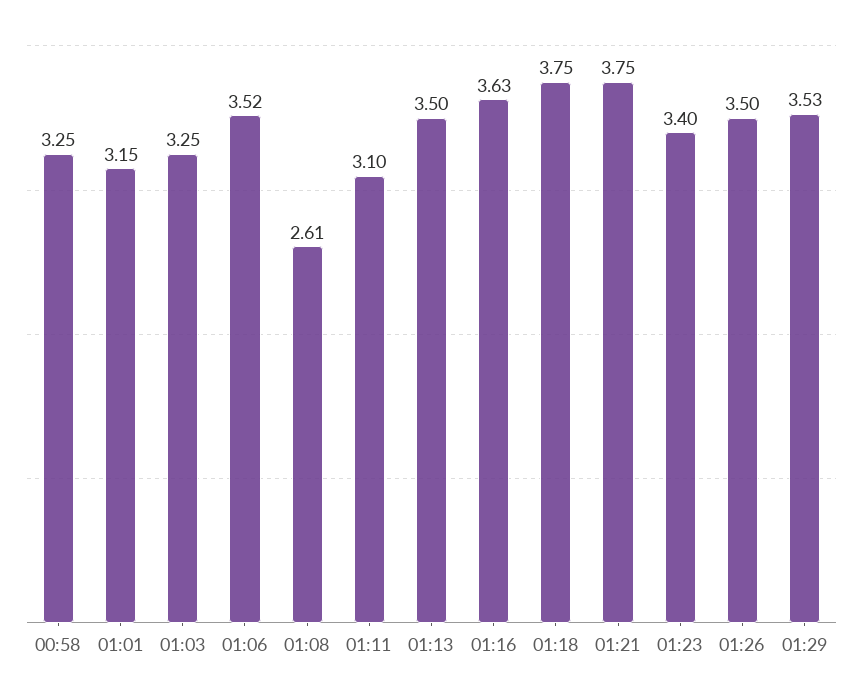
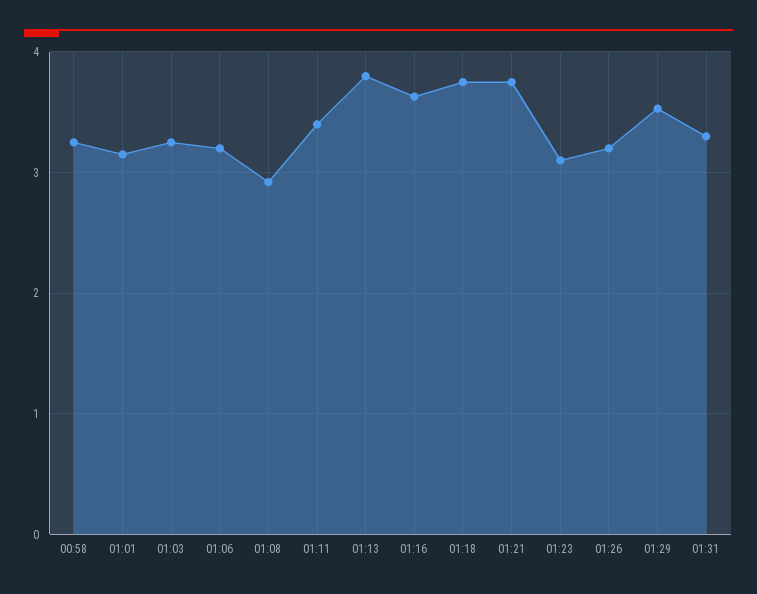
01:06: 3.52 -> 3.2
01:08: 2.61 -> 2.9
01:11: 3.1 -> 3.4
01:13: 3.5 -> 3.8
01:23: 3.4 -> 3.1
01:26: 3.5 -> 3.2
01:31: none -> 3.3

